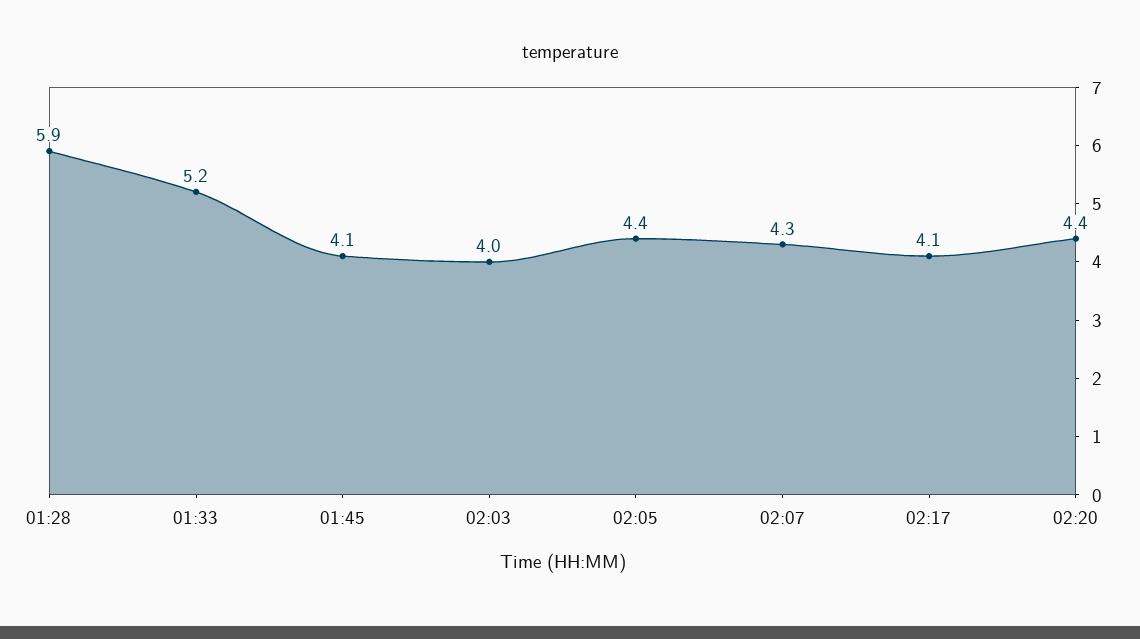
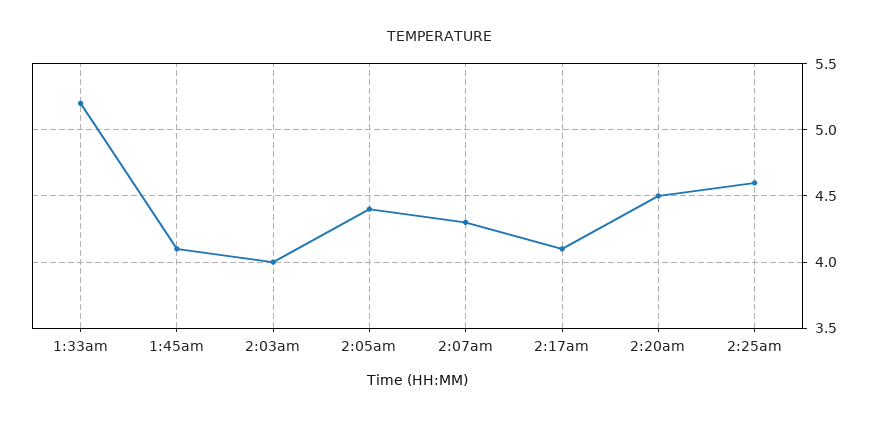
01:28: 5.9 -> none
02:20: 4.4 -> 4.5
2:25am: none -> 4.6

